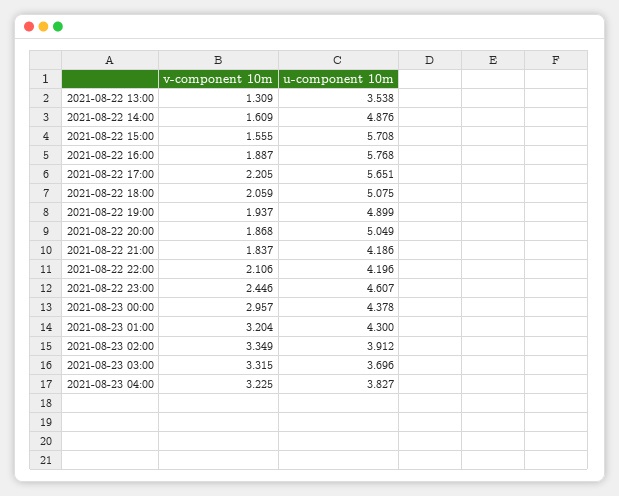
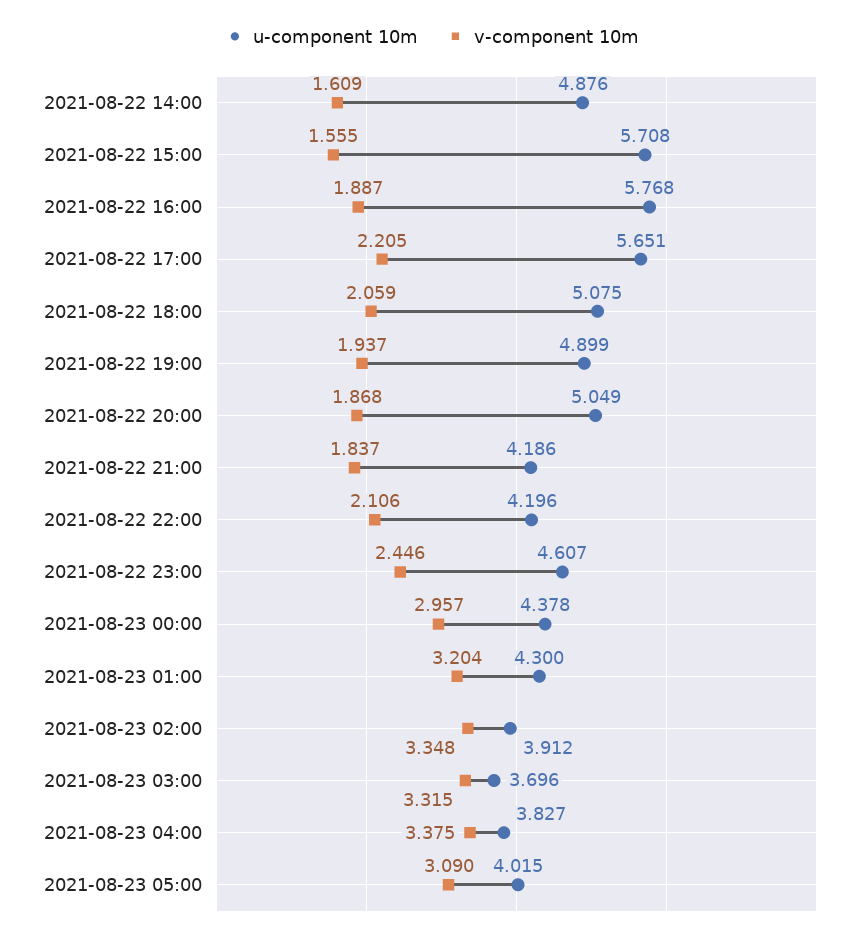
v-component 10m, 2021-08-22 13:00: 1.309 -> none
u-component 10m, 2021-08-22 13:00: 3.538 -> none
v-component 10m, 2021-08-23 02:00: 3.349 -> 3.348
v-component 10m, 2021-08-23 04:00: 3.225 -> 3.375
u-component 10m, 2021-08-23 05:00: none -> 4.015
v-component 10m, 2021-08-23 05:00: none -> 3.09

